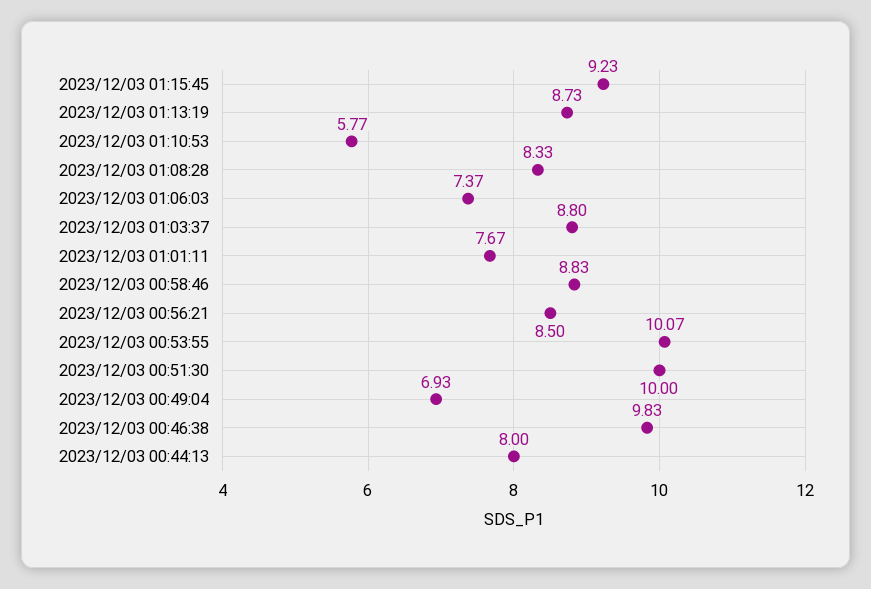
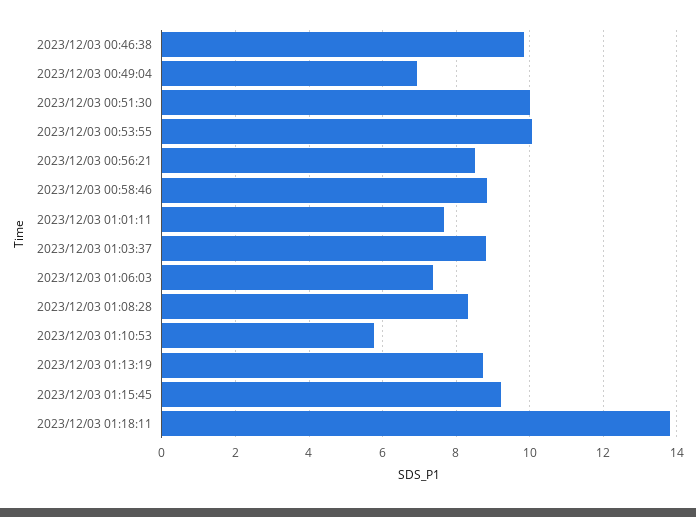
2023/12/03 00:44:13: 8 -> none
2023/12/03 01:18:11: none -> 13.8

